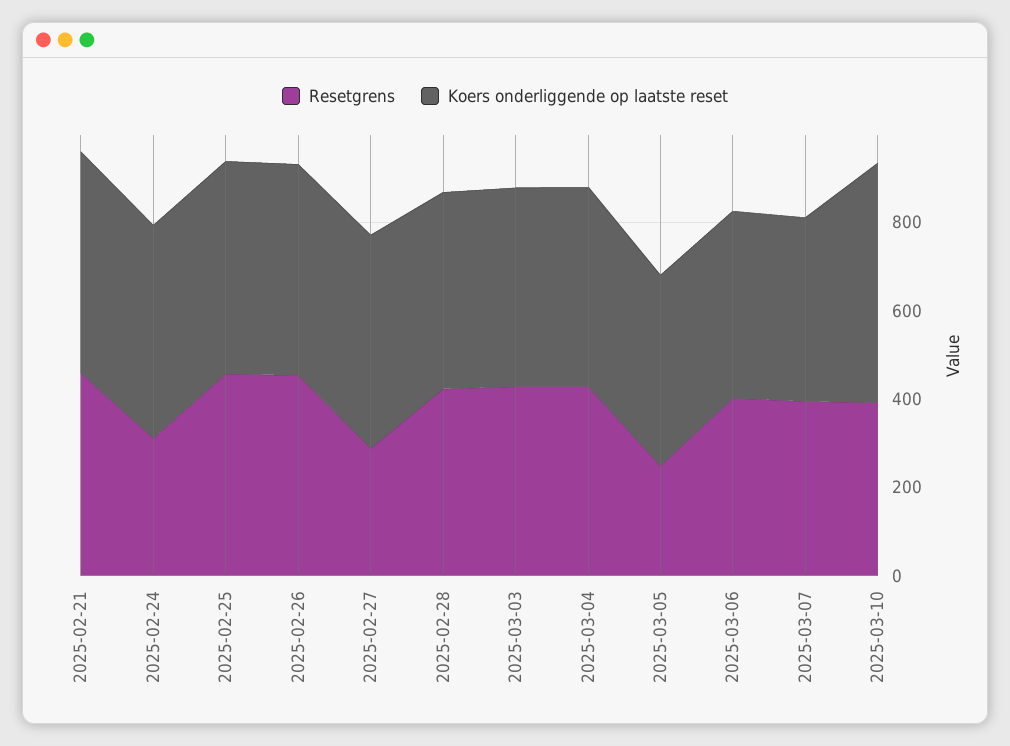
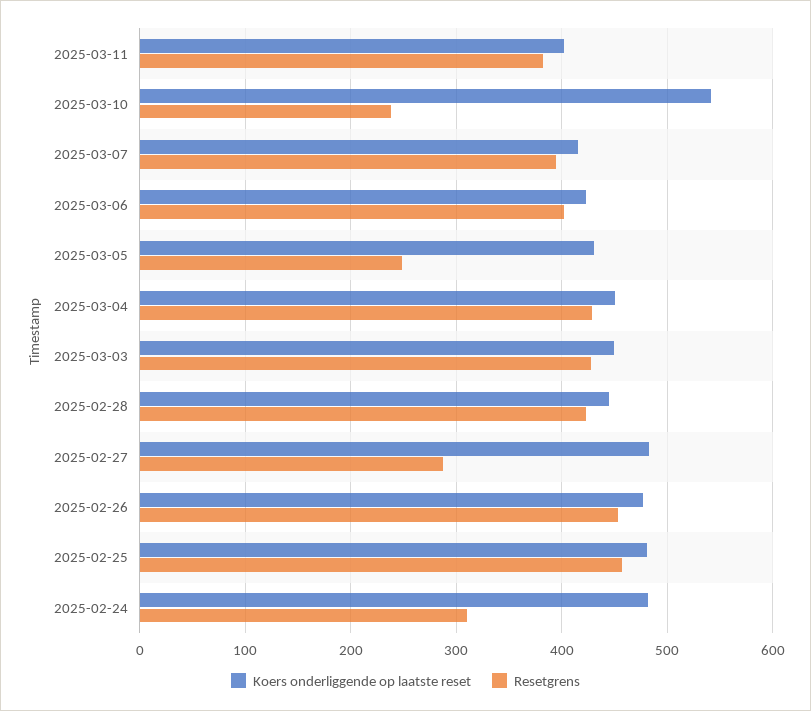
Resetgrens, 2025-02-21: 450 -> none
Koers onderliggende op laatste reset, 2025-02-21: 500 -> none
Resetgrens, 2025-03-10: 400 -> 240
Koers onderliggende op laatste reset, 2025-03-11: none -> 400
Resetgrens, 2025-03-11: none -> 380

